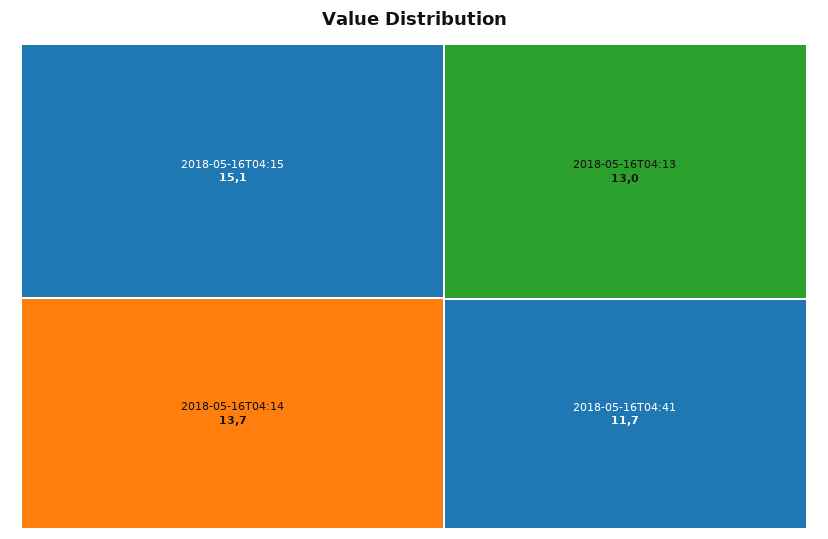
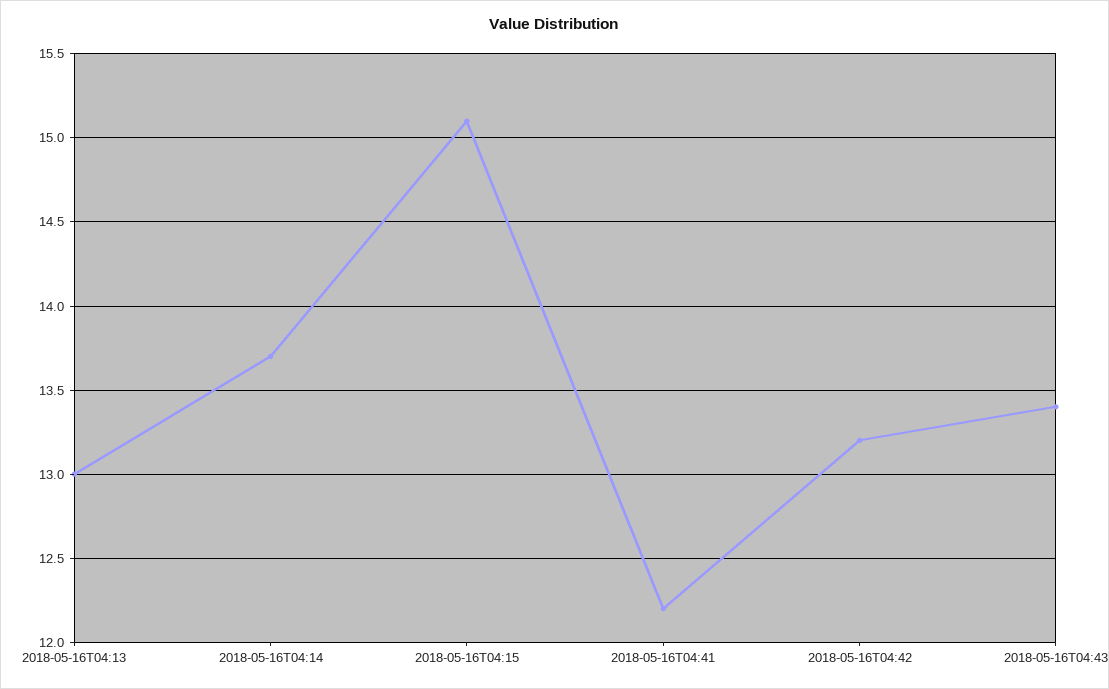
2018-05-16T04:41: 11.7 -> 12.2
2018-05-16T04:42: none -> 13.2
2018-05-16T04:43: none -> 13.4

